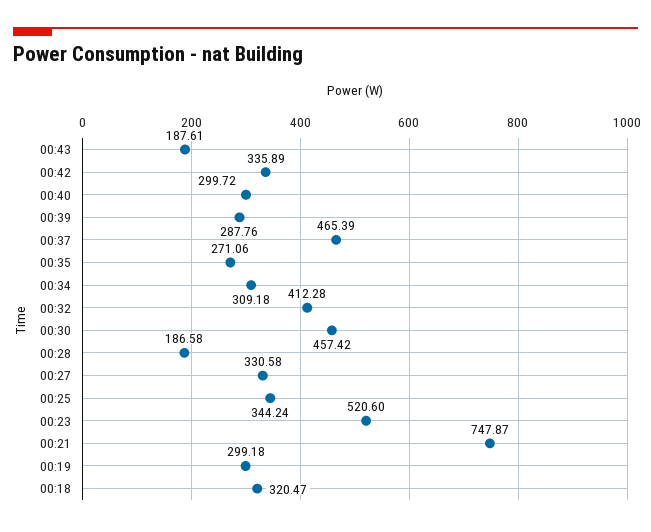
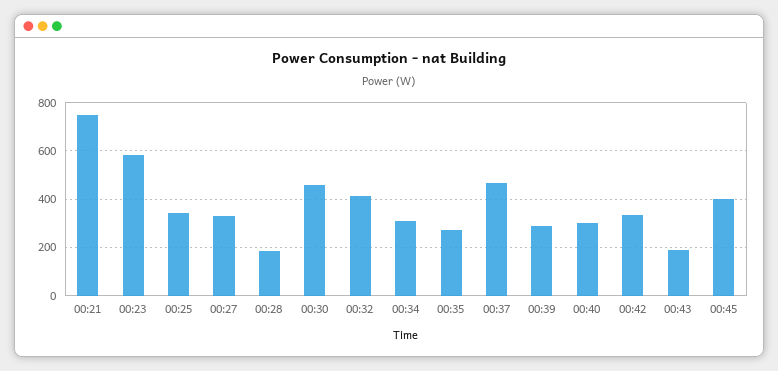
00:23: 520.6 -> 575
00:19: 299.18 -> none
00:18: 320.47 -> none
00:45: none -> 400

